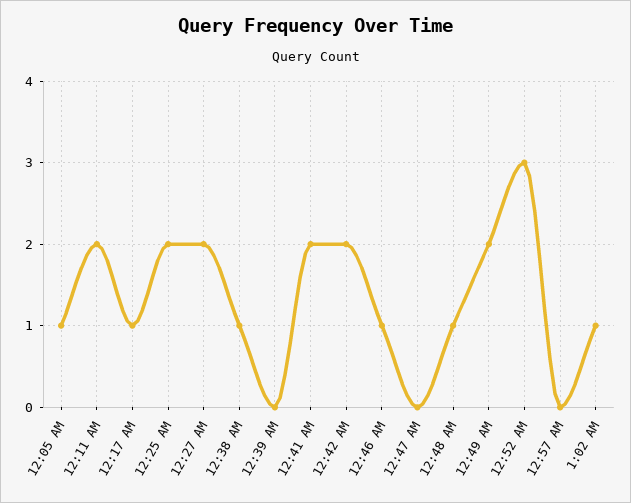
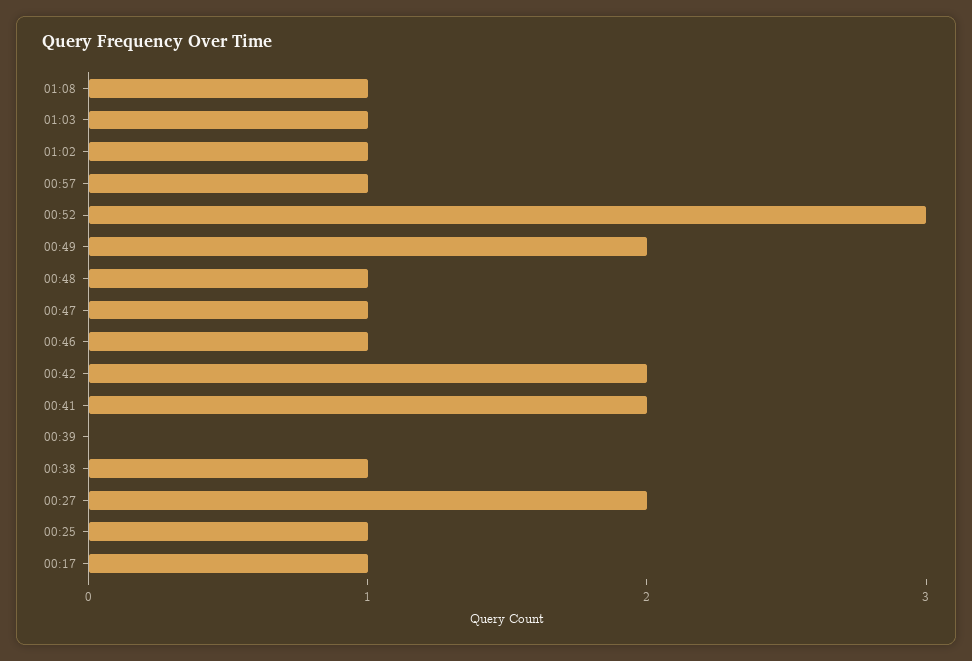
12:05 AM: 1 -> none
12:11 AM: 2 -> none
12:25 AM: 2 -> 1
12:47 AM: 0 -> 1
12:57 AM: 0 -> 1
01:08: none -> 1
01:03: none -> 1

